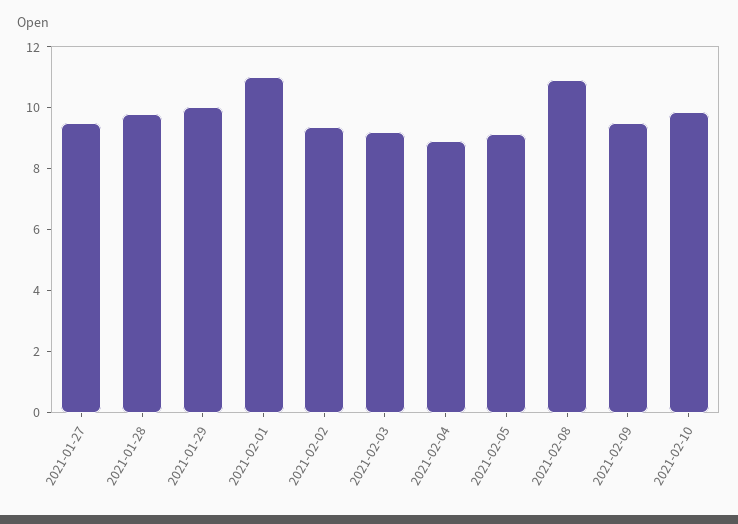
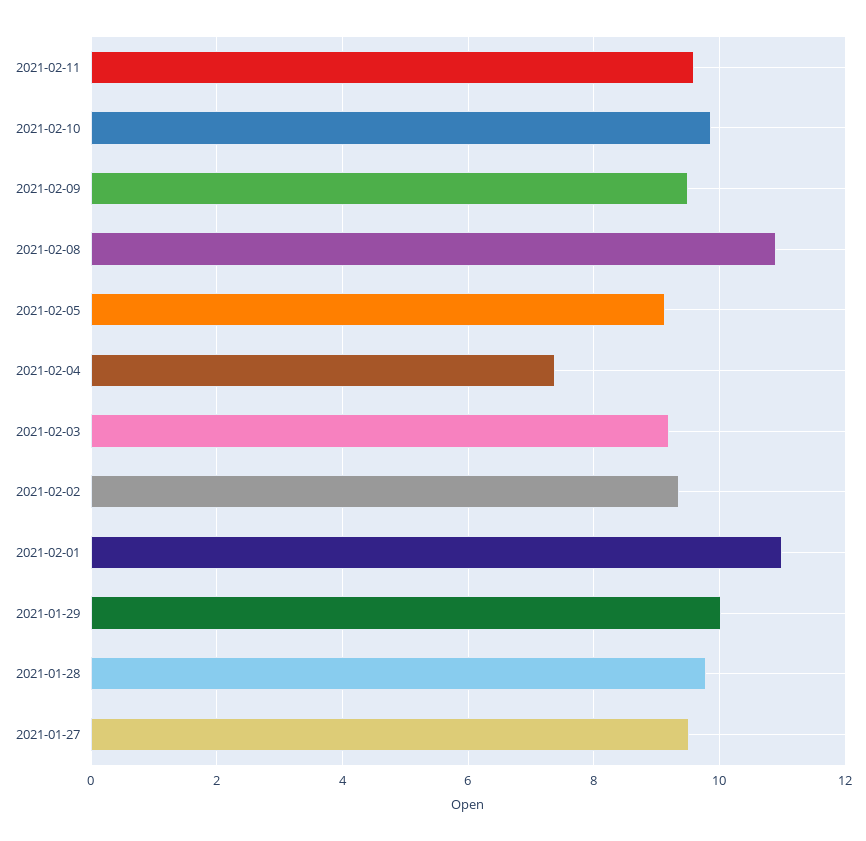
2021-02-04: 9 -> 7.4
2021-02-11: none -> 9.6

